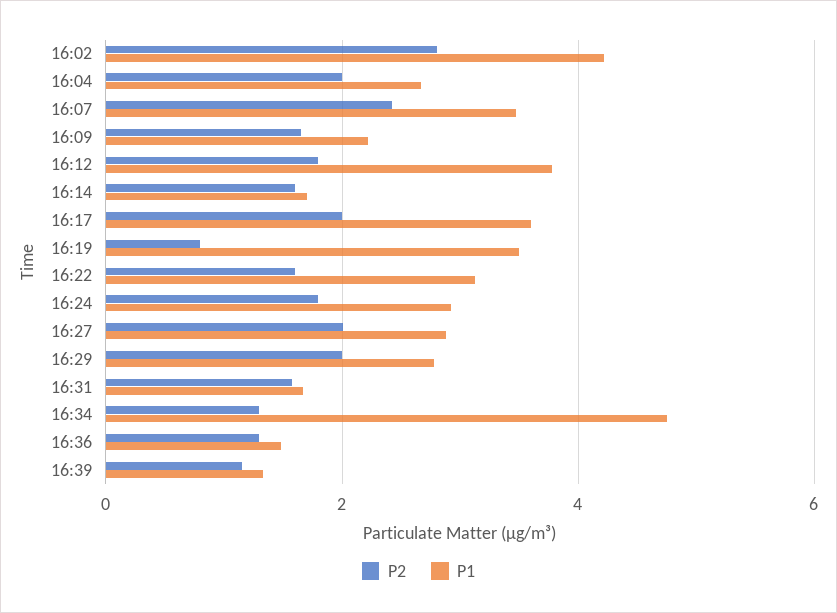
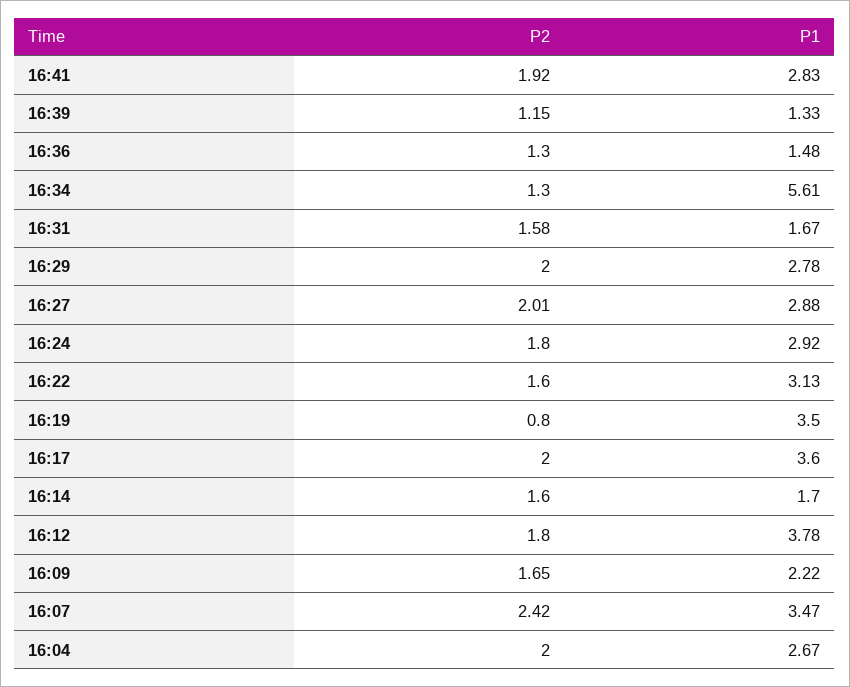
P2, 16:02: 2.8 -> none
P1, 16:02: 4.2 -> none
P1, 16:34: 4.8 -> 5.61
P2, 16:41: none -> 1.92
P1, 16:41: none -> 2.83

